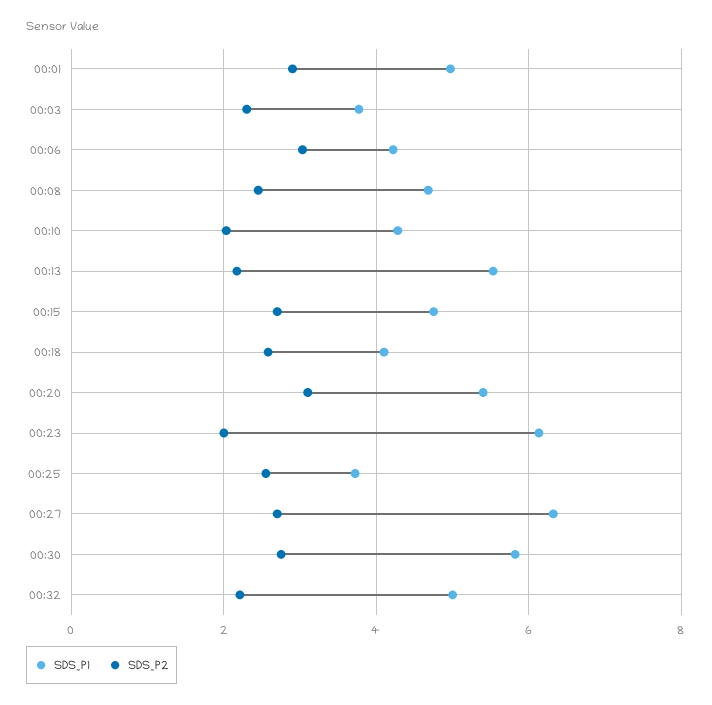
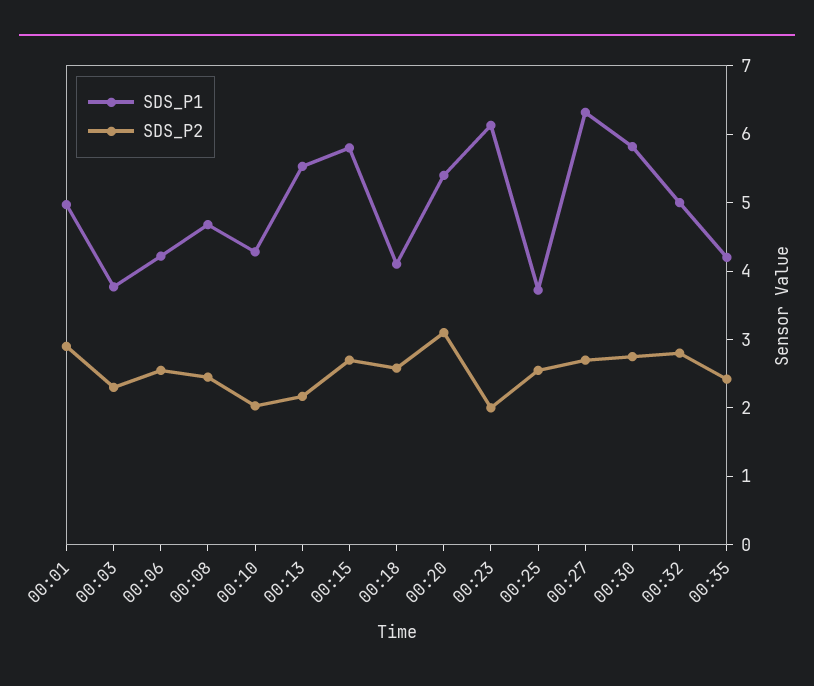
SDS_P2, 00:06: 3 -> 2.6
SDS_P1, 00:15: 4.8 -> 5.8
SDS_P2, 00:32: 2.2 -> 2.8
SDS_P1, 00:35: none -> 4.2
SDS_P2, 00:35: none -> 2.4

